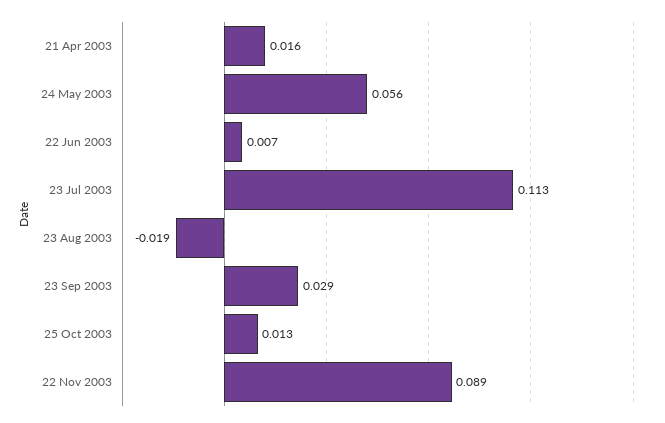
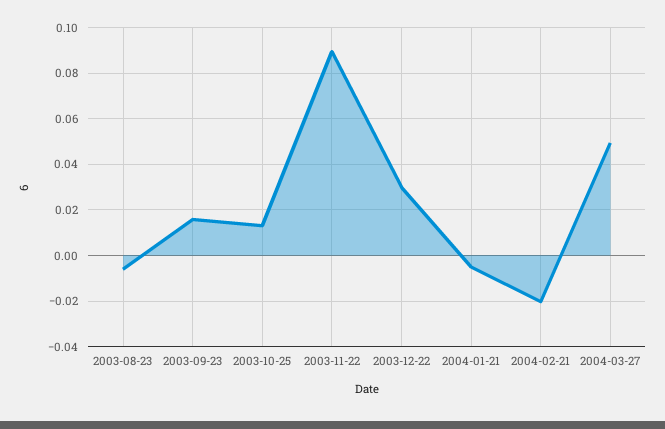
21 Apr 2003: 0.016 -> none
24 May 2003: 0.056 -> none
22 Jun 2003: 0.007 -> none
23 Jul 2003: 0.113 -> none
23 Aug 2003: -0.019 -> -0.005
23 Sep 2003: 0.029 -> 0.015
2003-12-22: none -> 0.03
2004-01-21: none -> -0.005
2004-02-21: none -> -0.02
2004-03-27: none -> 0.05

